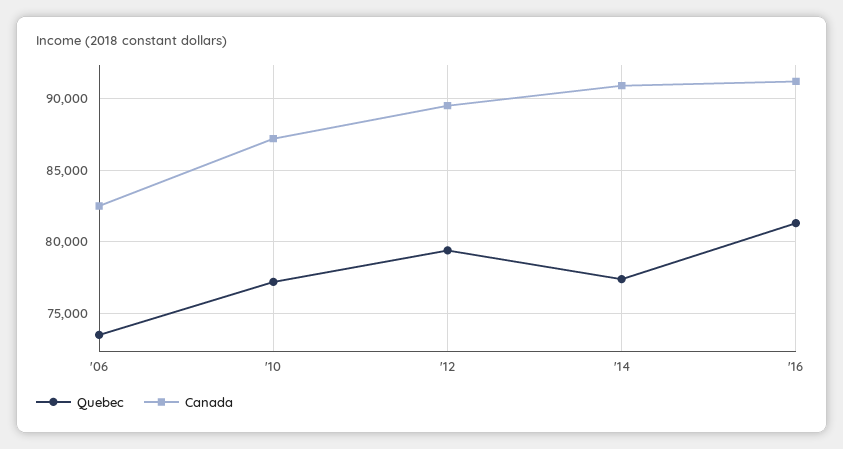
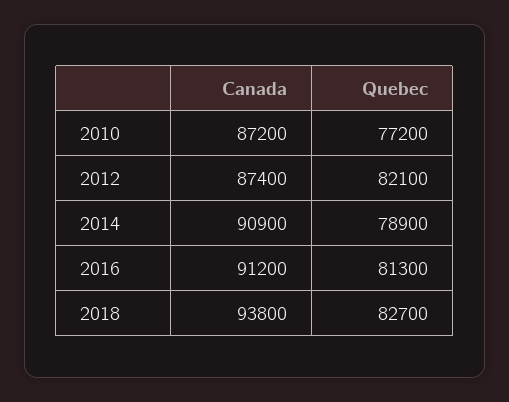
Quebec, '06: 73500 -> none
Canada, '06: 82500 -> none
Quebec, '12: 79500 -> 82100
Canada, '12: 89500 -> 87400
Quebec, '14: 77500 -> 78900
Canada, 2018: none -> 93800
Quebec, 2018: none -> 82700

